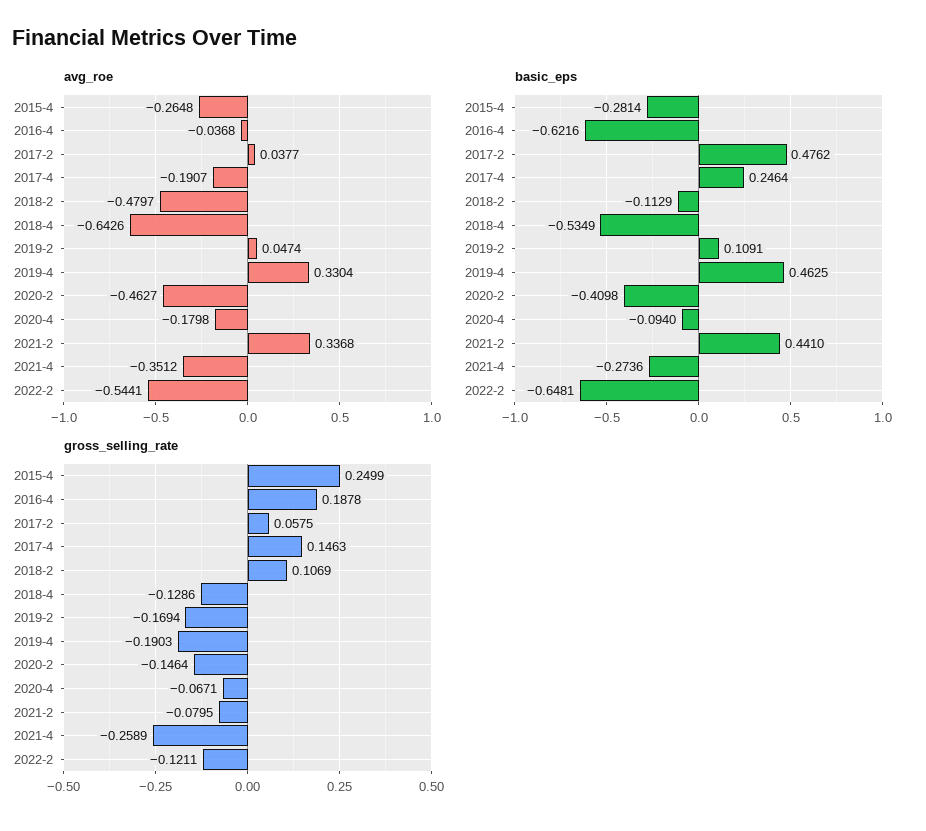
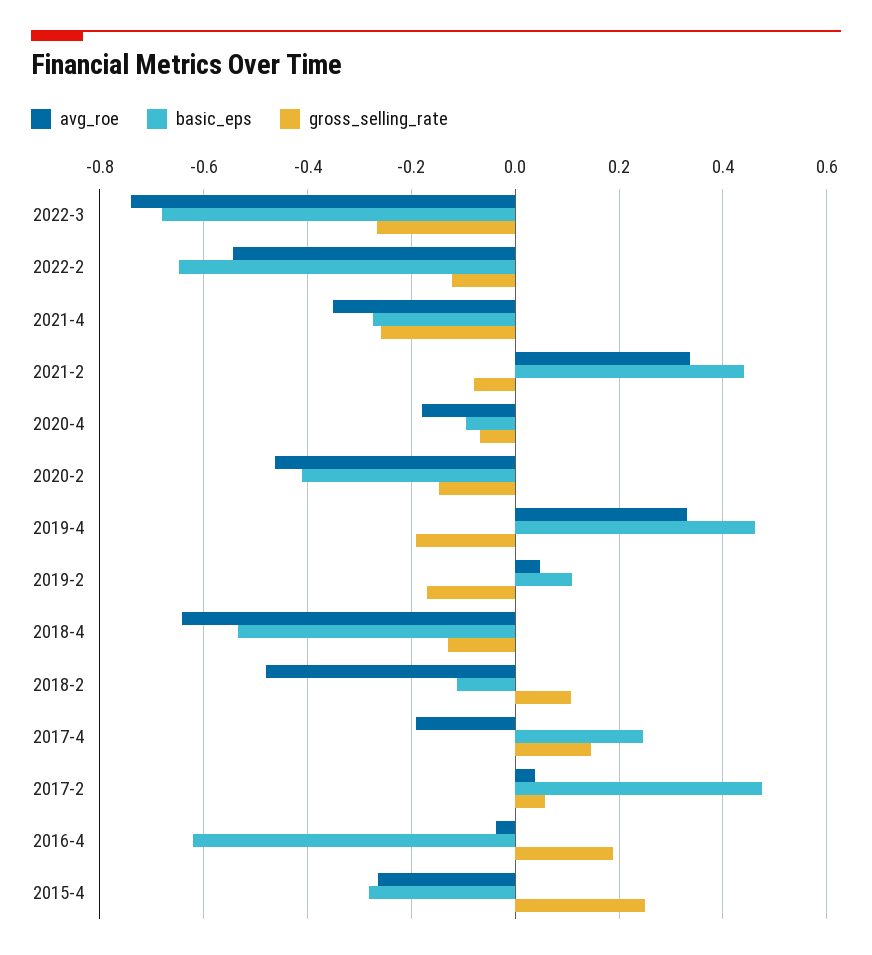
avg_roe, 2022-3: none -> -0.74
basic_eps, 2022-3: none -> -0.68
gross_selling_rate, 2022-3: none -> -0.26

